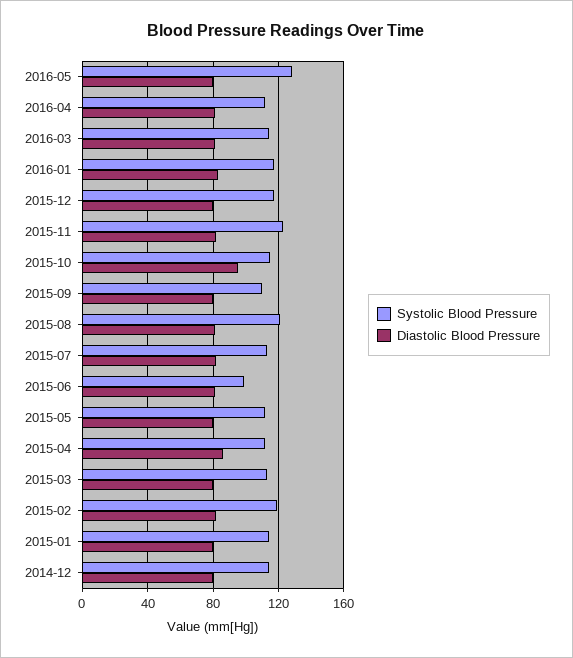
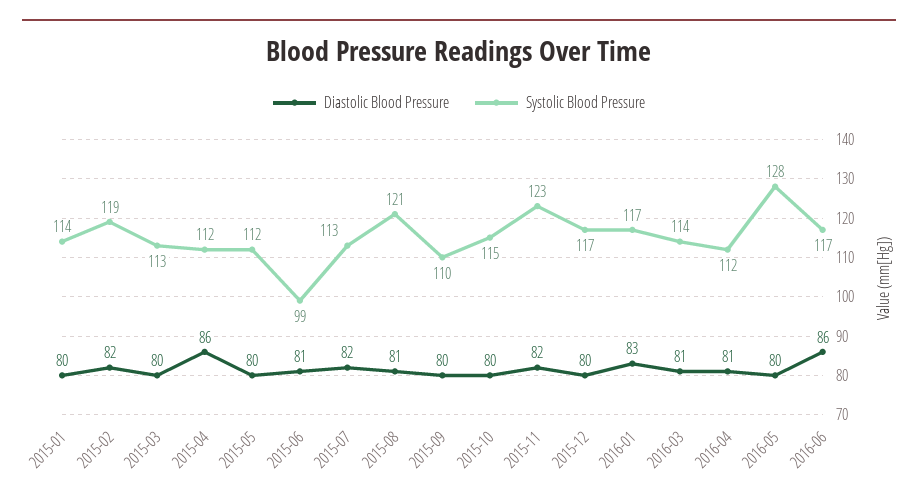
Diastolic Blood Pressure, 2015-10: 95 -> 80
Systolic Blood Pressure, 2014-12: 115 -> none
Diastolic Blood Pressure, 2014-12: 80 -> none
Diastolic Blood Pressure, 2016-06: none -> 86
Systolic Blood Pressure, 2016-06: none -> 117

